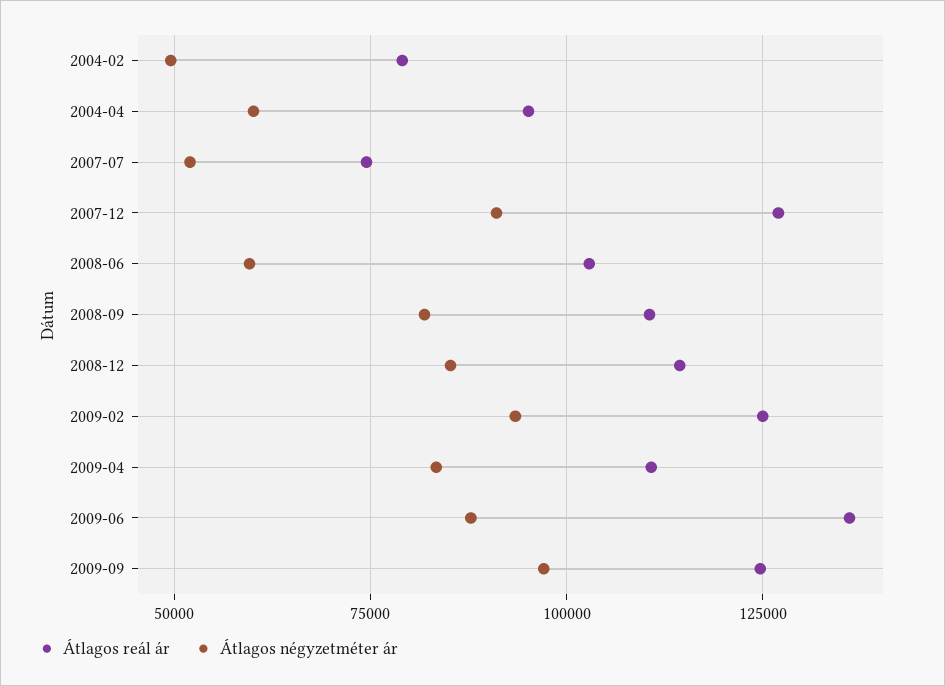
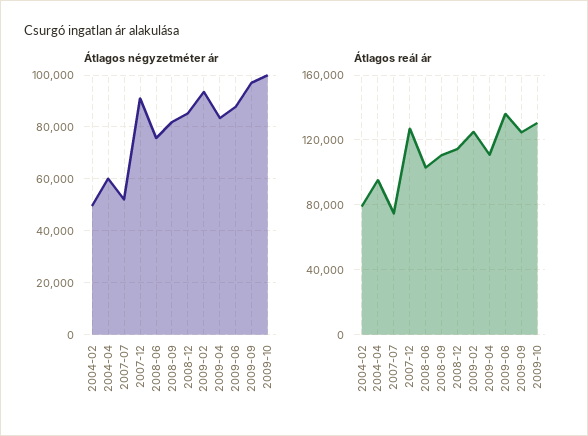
Átlagos négyzetméter ár, 2008-06: 60000 -> 75000
Átlagos négyzetméter ár, 2009-10: none -> 100000
Átlagos reál ár, 2009-10: none -> 130000

